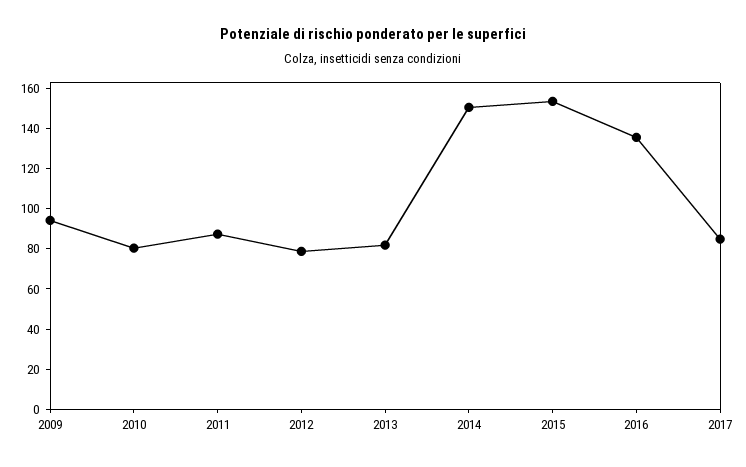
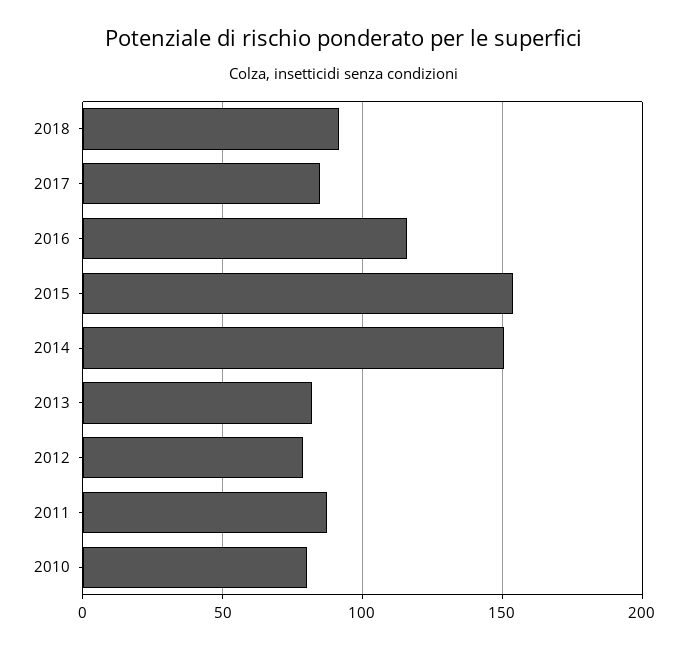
2009: 95 -> none
2016: 135 -> 115
2018: none -> 90

